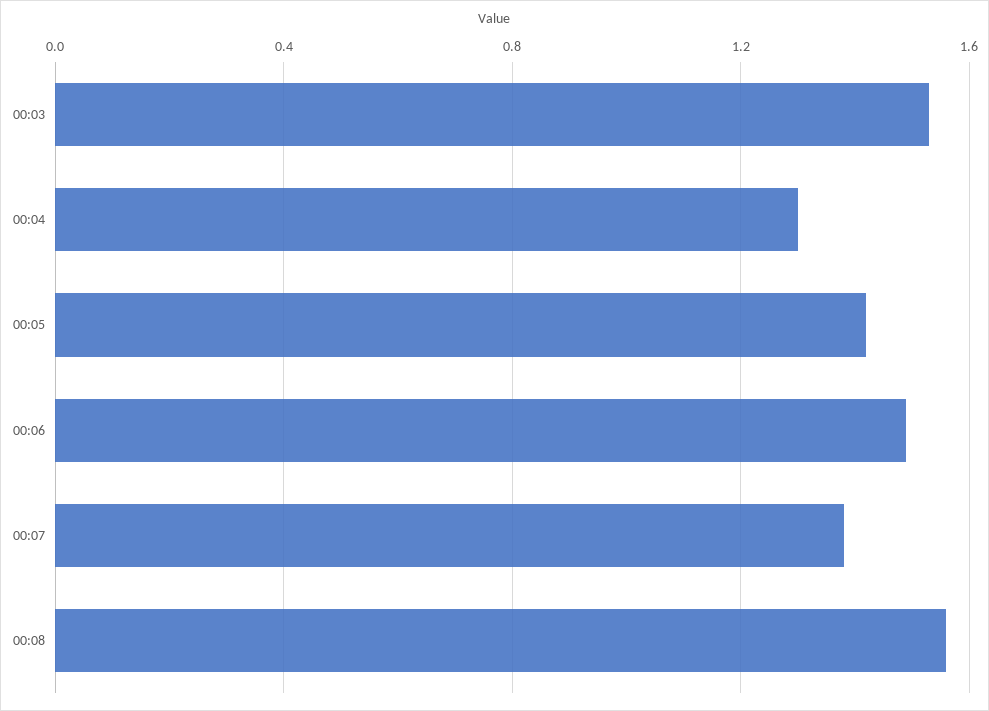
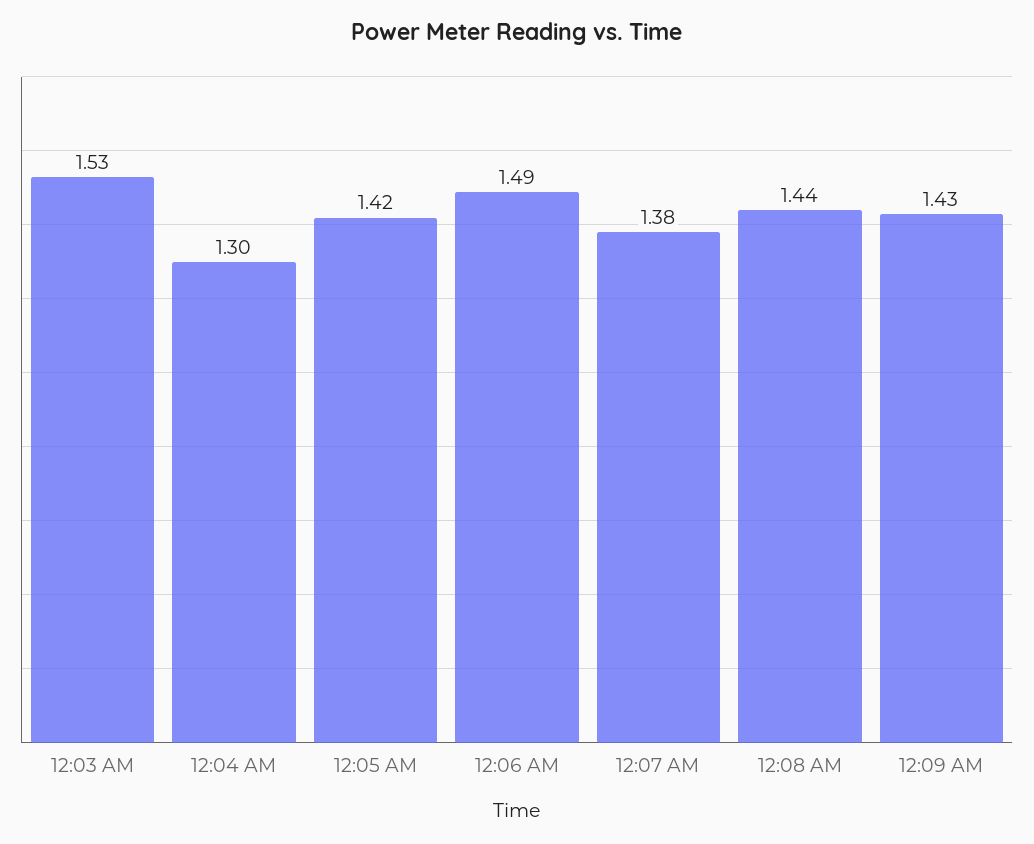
00:08: 1.55 -> 1.44
12:09 AM: none -> 1.43

